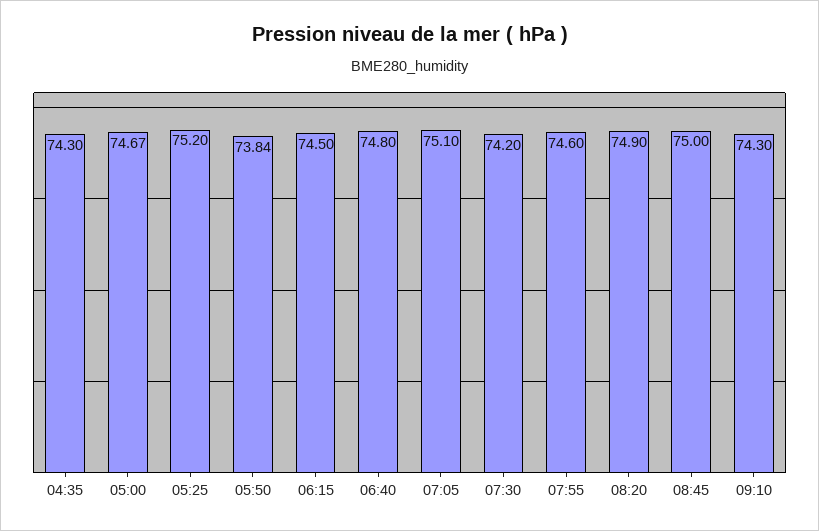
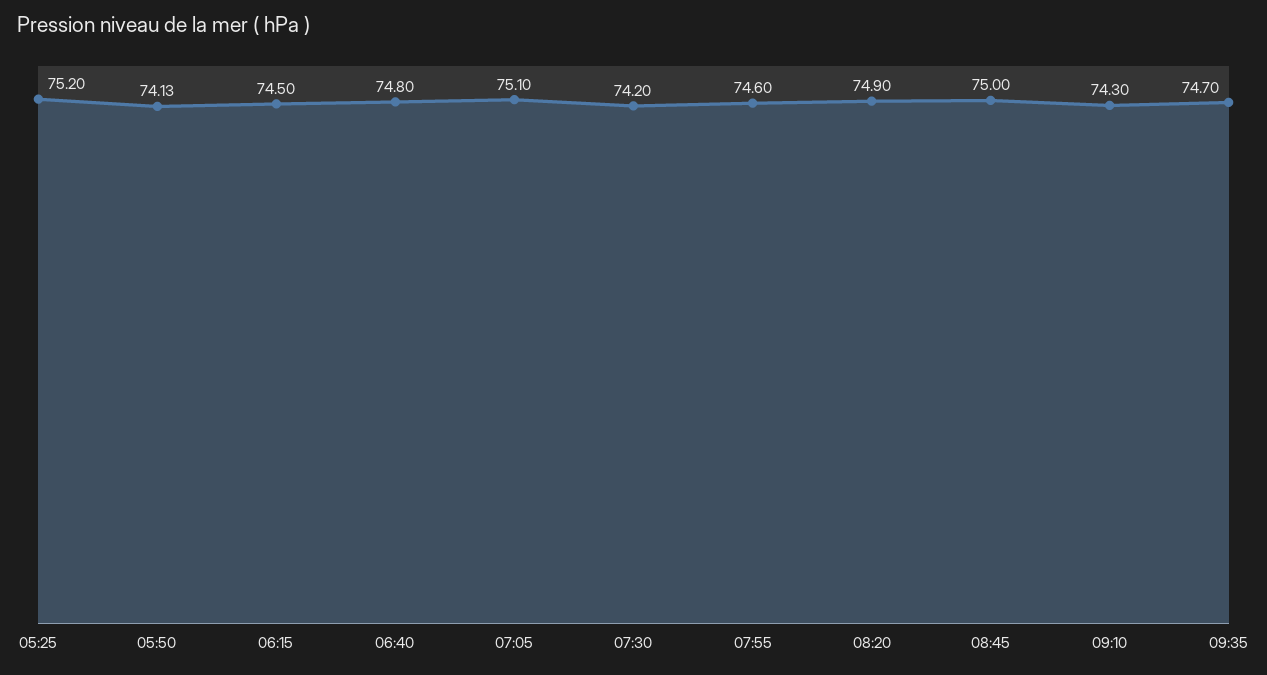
04:35: 74.3 -> none
05:00: 74.67 -> none
05:50: 73.84 -> 74.13
09:35: none -> 74.7

